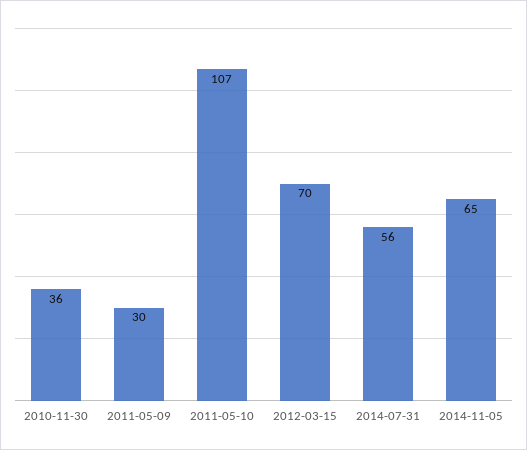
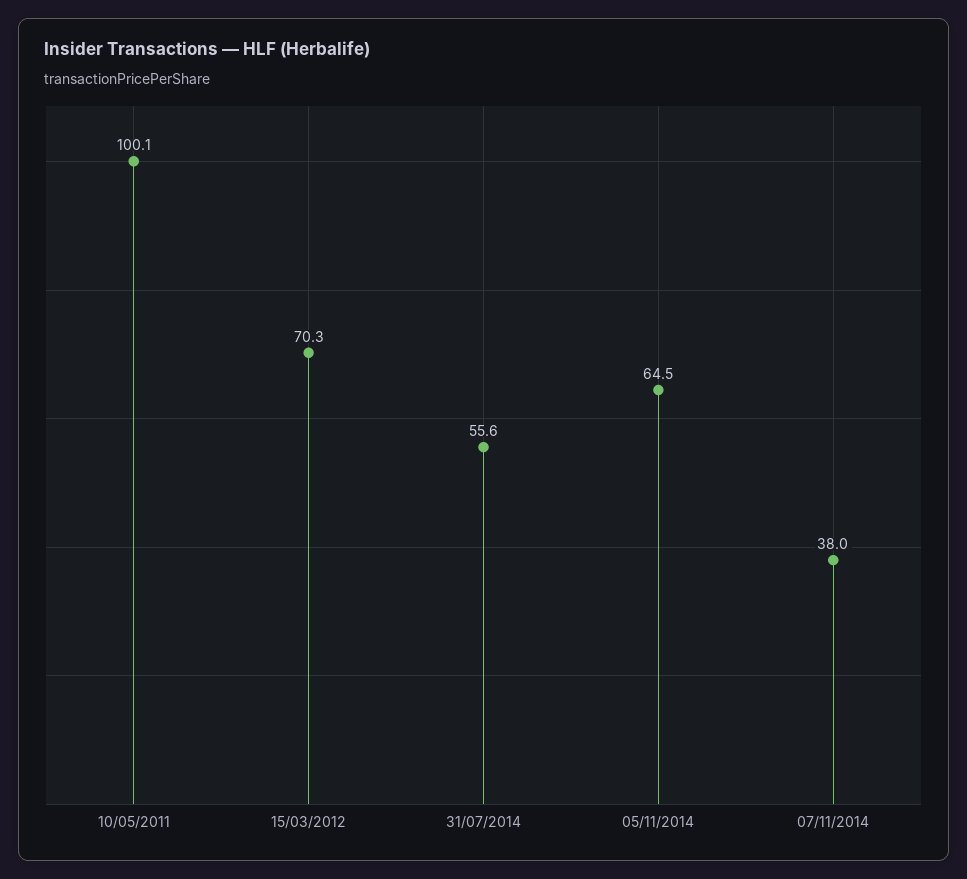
2010-11-30: 36 -> none
2011-05-09: 30 -> none
2011-05-10: 107 -> 100.1
07/11/2014: none -> 38

